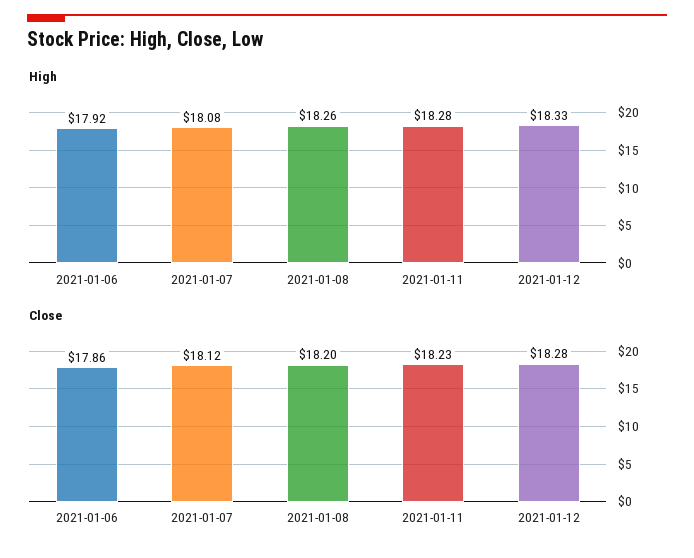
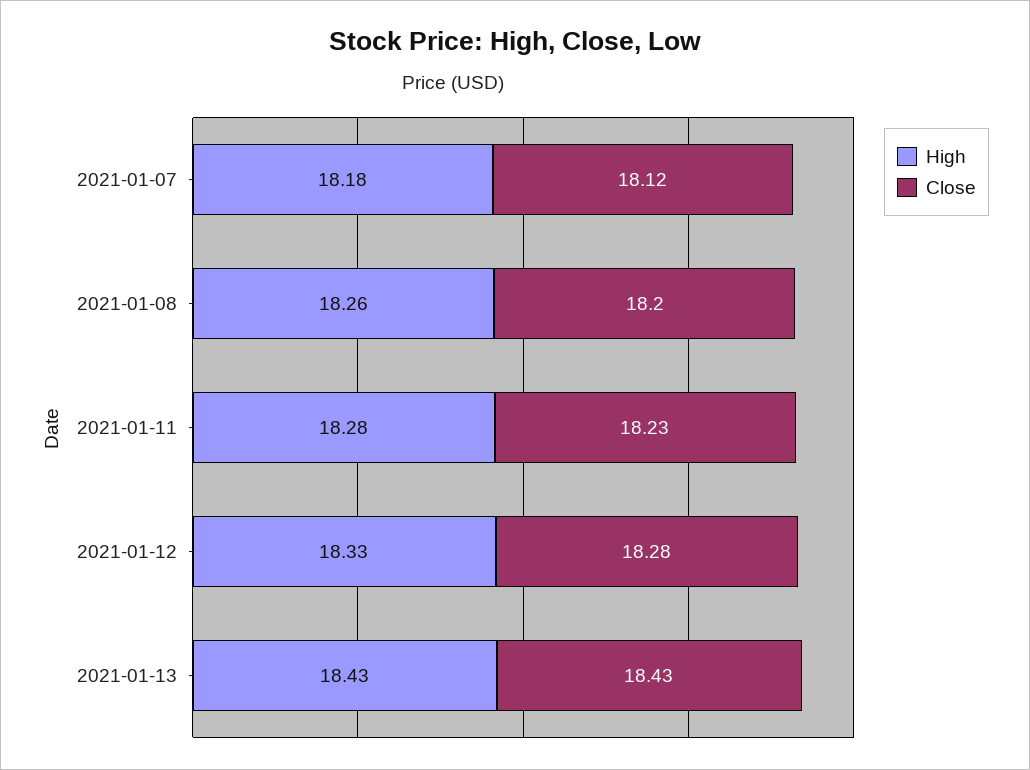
High, 2021-01-06: 17.92 -> none
High, 2021-01-07: 18.08 -> 18.18
Close, 2021-01-06: 17.86 -> none
High, 2021-01-13: none -> 18.43
Close, 2021-01-13: none -> 18.43

